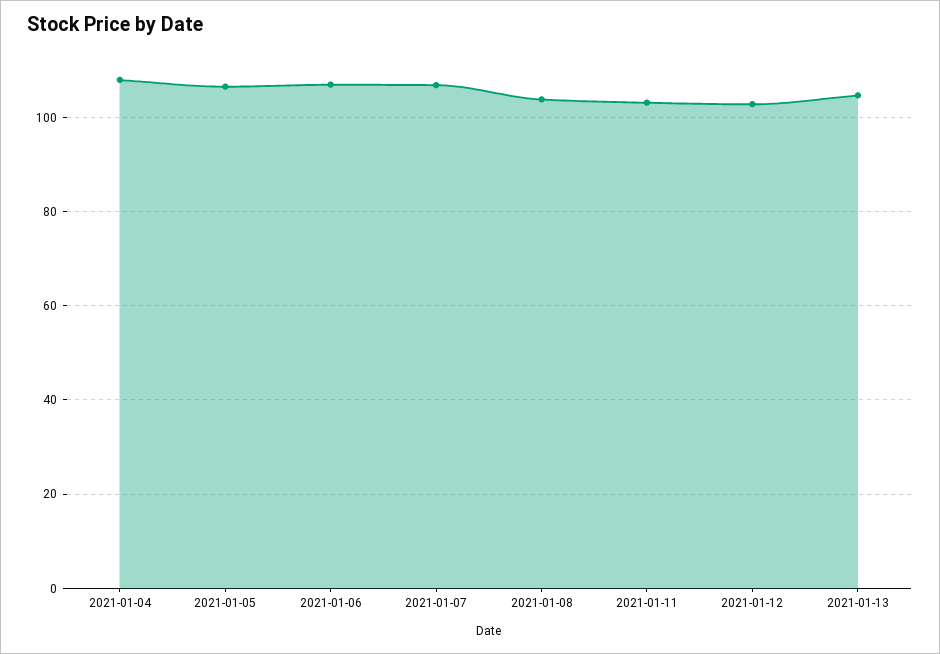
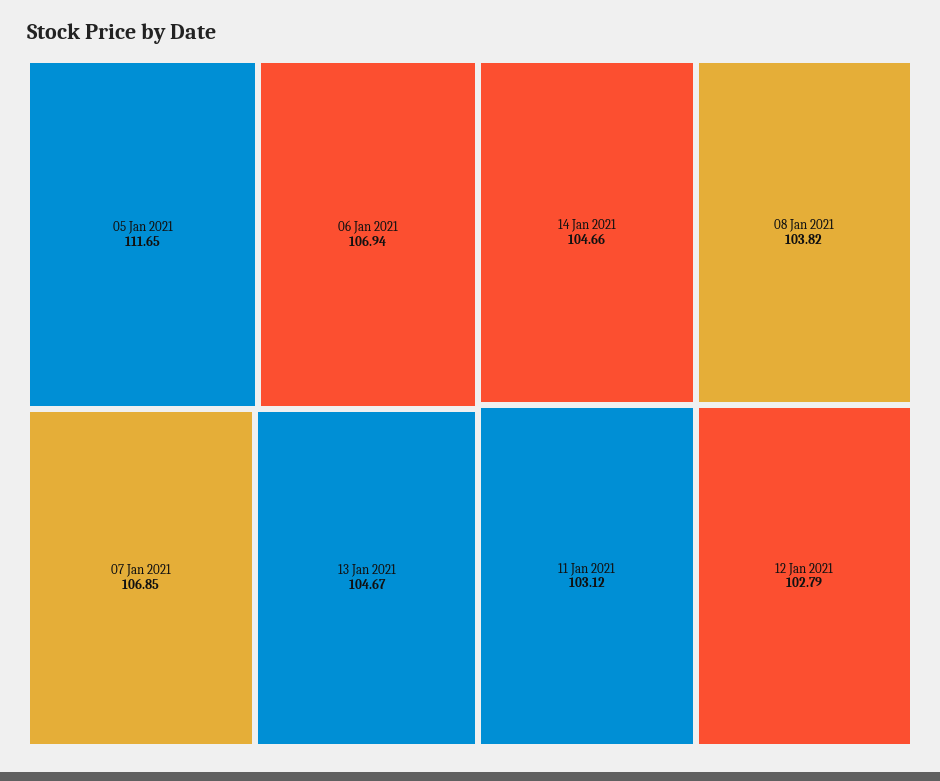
2021-01-04: 108 -> none
2021-01-05: 106 -> 111.65
14 Jan 2021: none -> 104.66

